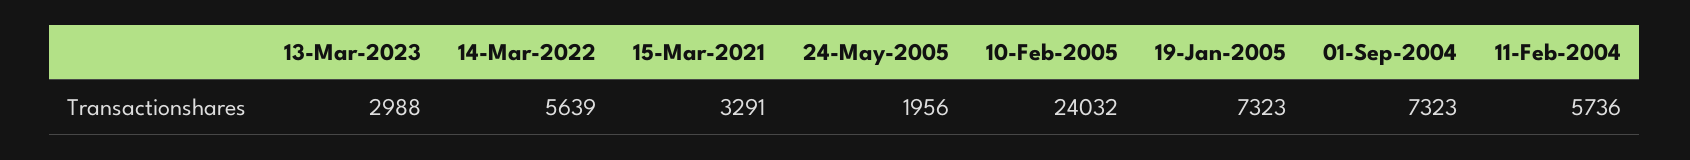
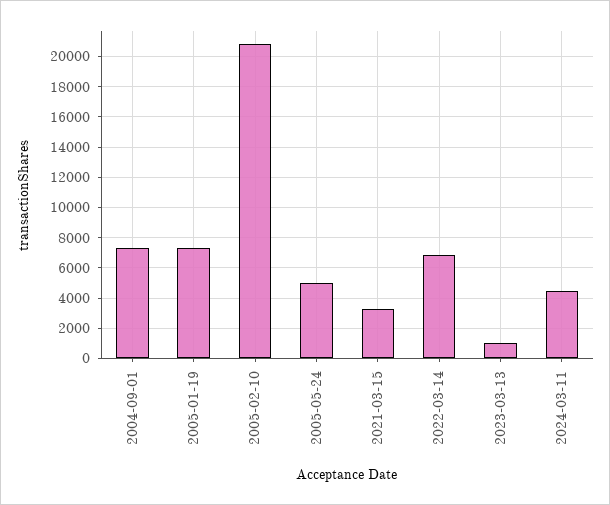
13-Mar-2023: 2988 -> 1000
14-Mar-2022: 5639 -> 7000
24-May-2005: 1956 -> 5000
10-Feb-2005: 24032 -> 21000
11-Feb-2004: 5736 -> none
2024-03-11: none -> 4500

